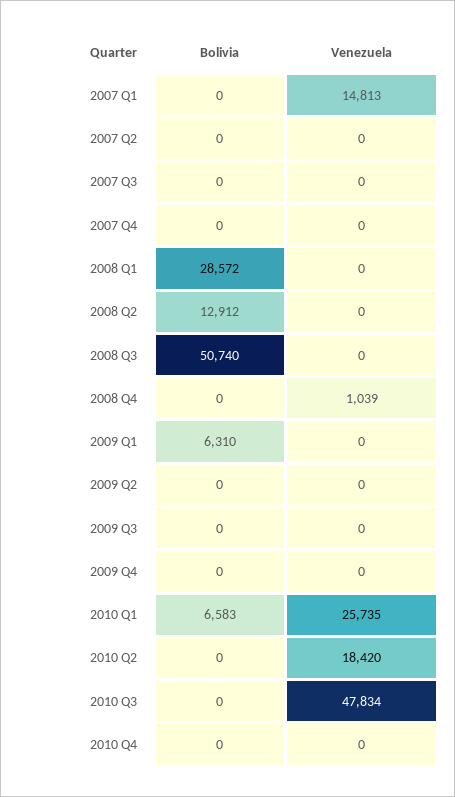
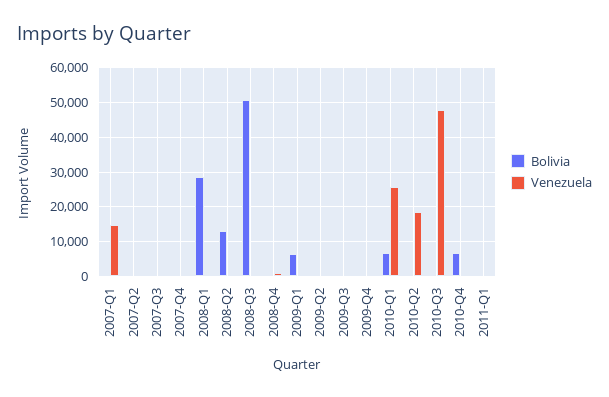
Bolivia, 2010 Q4: 0 -> 6000
Bolivia, 2011-Q1: none -> 0
Venezuela, 2011-Q1: none -> 0

